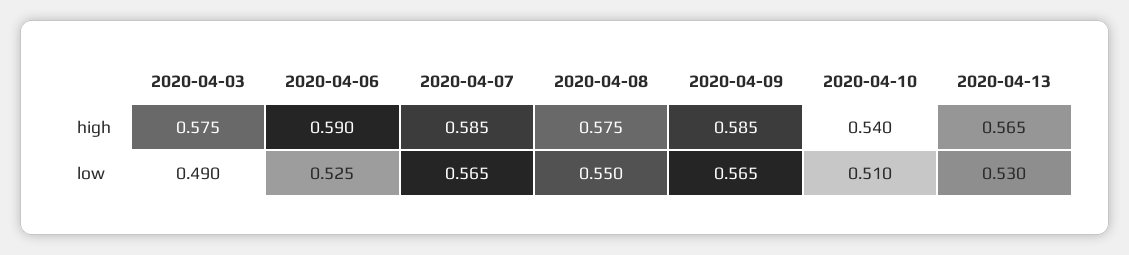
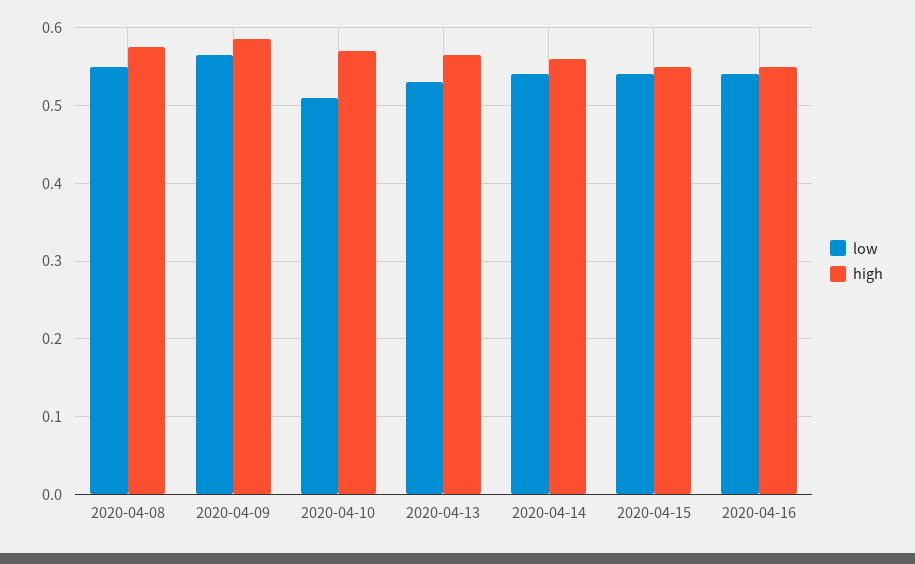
high, 2020-04-03: 0.575 -> none
high, 2020-04-06: 0.59 -> none
high, 2020-04-07: 0.585 -> none
high, 2020-04-10: 0.54 -> 0.57
low, 2020-04-03: 0.49 -> none
low, 2020-04-06: 0.525 -> none
low, 2020-04-07: 0.565 -> none
low, 2020-04-14: none -> 0.54
high, 2020-04-14: none -> 0.56
low, 2020-04-15: none -> 0.54
high, 2020-04-15: none -> 0.55
low, 2020-04-16: none -> 0.54
high, 2020-04-16: none -> 0.55

